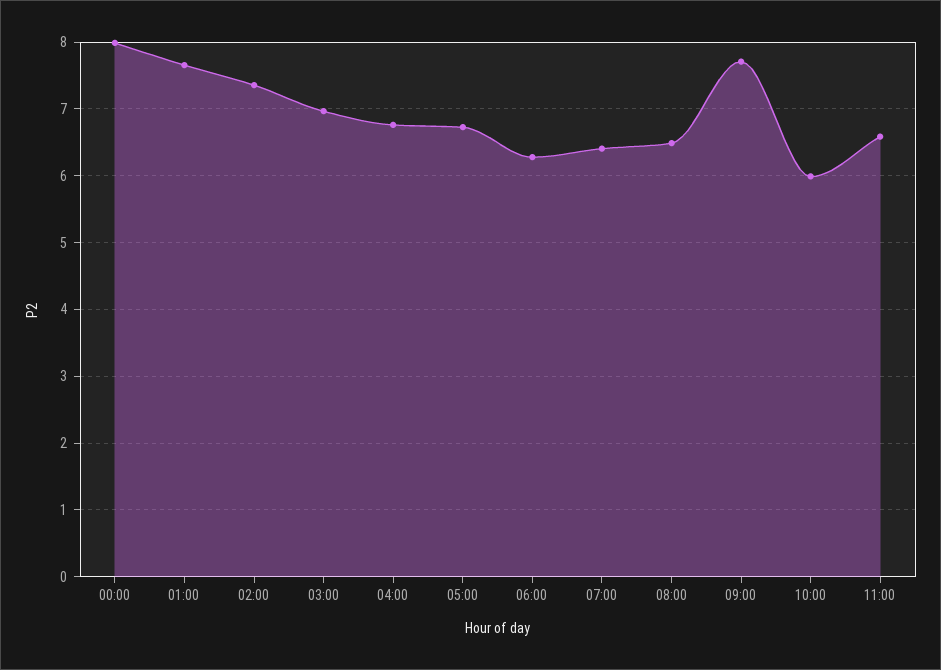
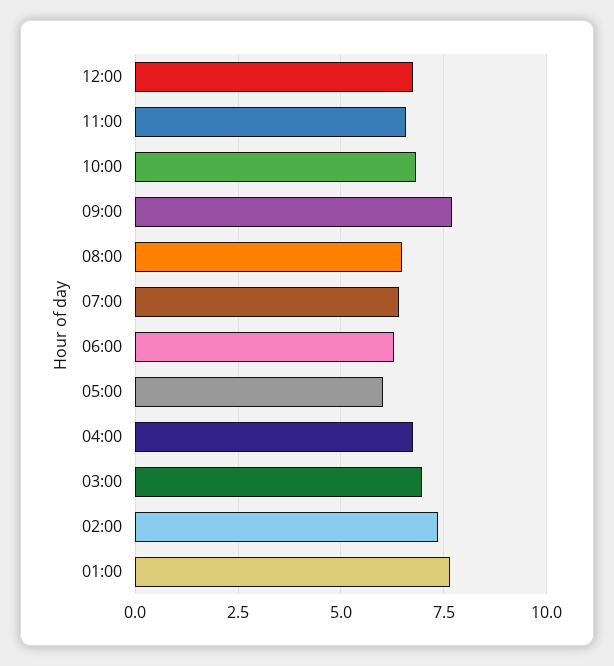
00:00: 8 -> none
05:00: 6.7 -> 6
10:00: 6 -> 6.75
12:00: none -> 6.75

